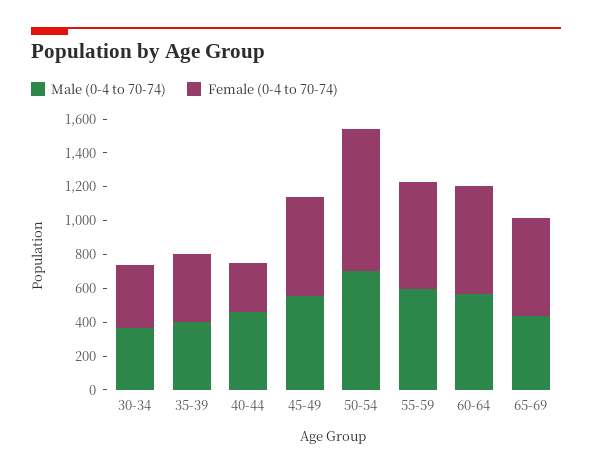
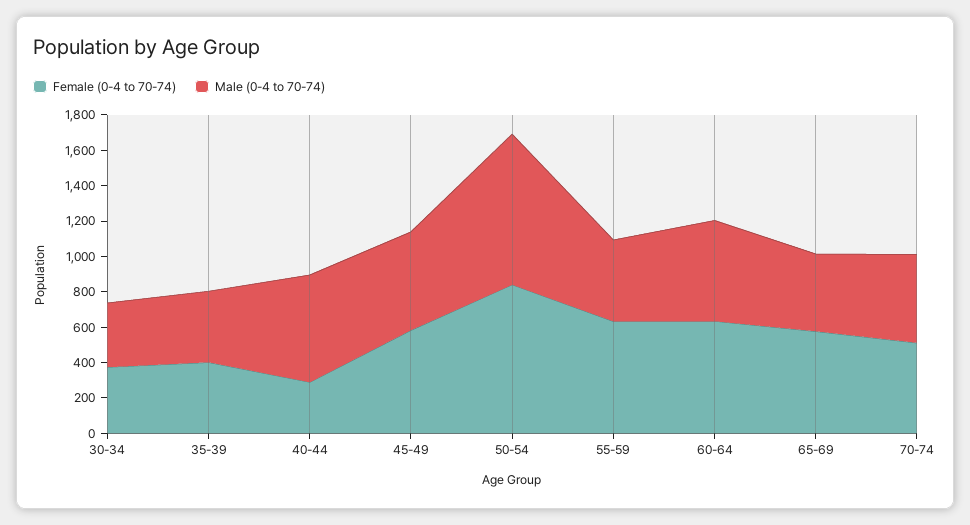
Male (0-4 to 70-74), 40-44: 450 -> 600
Male (0-4 to 70-74), 50-54: 700 -> 850
Male (0-4 to 70-74), 55-59: 600 -> 450
Female (0-4 to 70-74), 70-74: none -> 500
Male (0-4 to 70-74), 70-74: none -> 500

